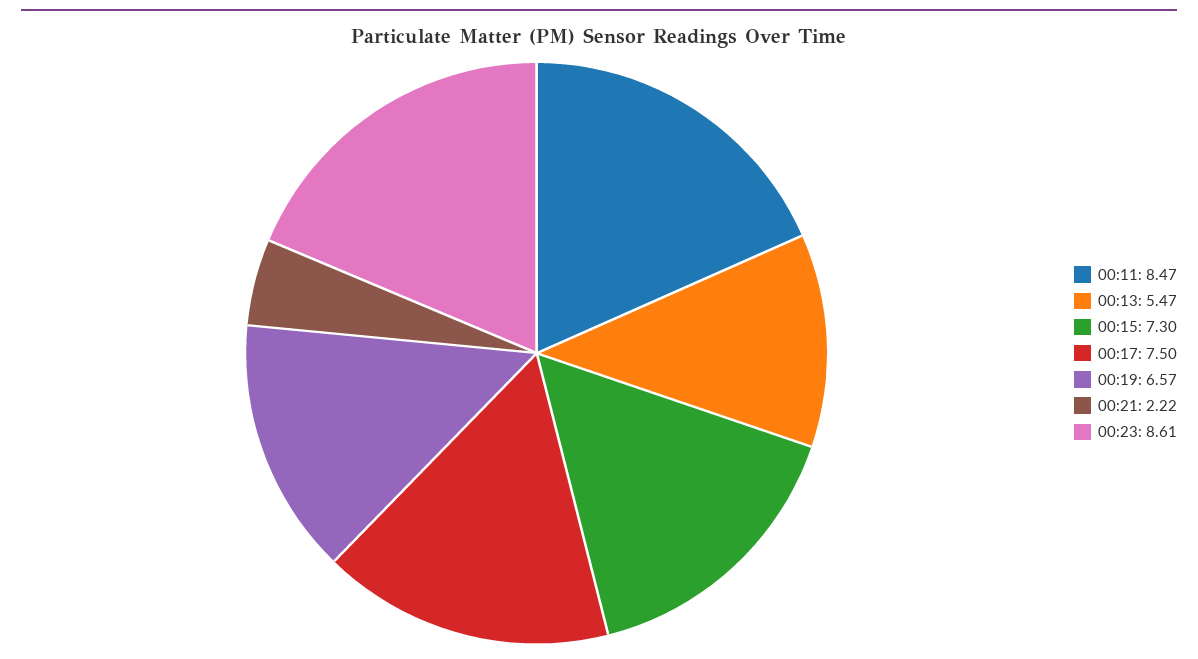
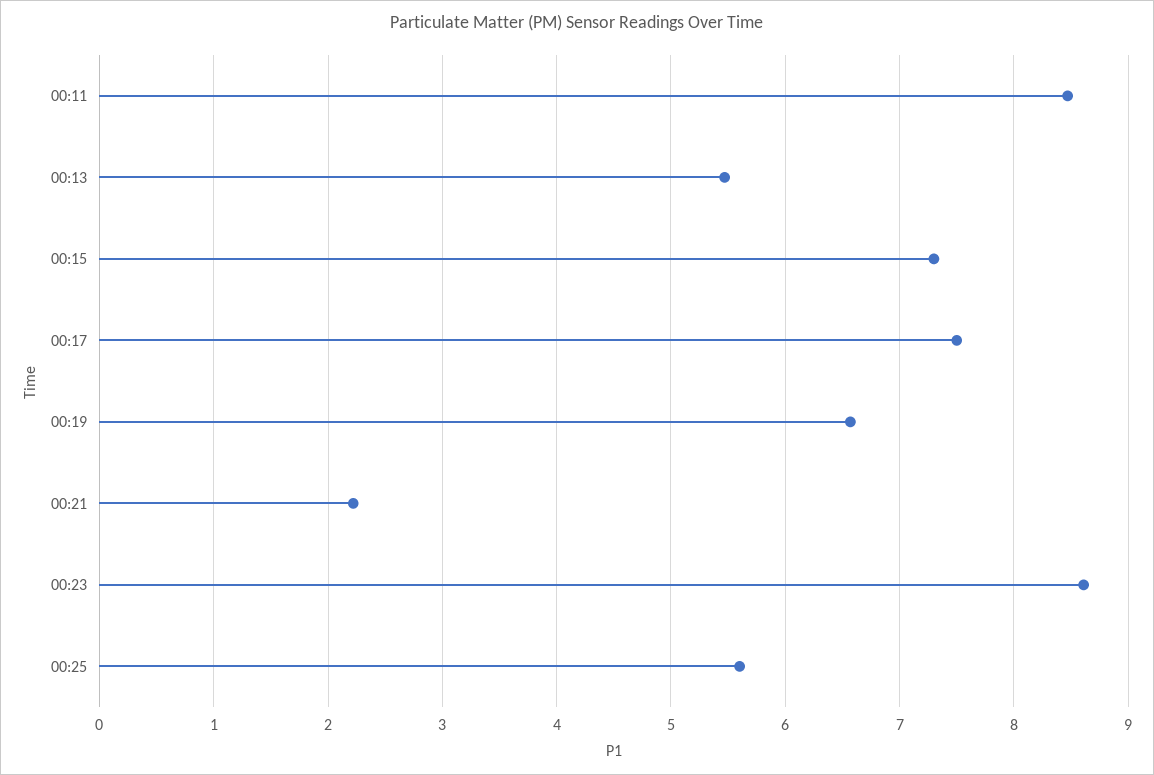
00:25: none -> 5.6

